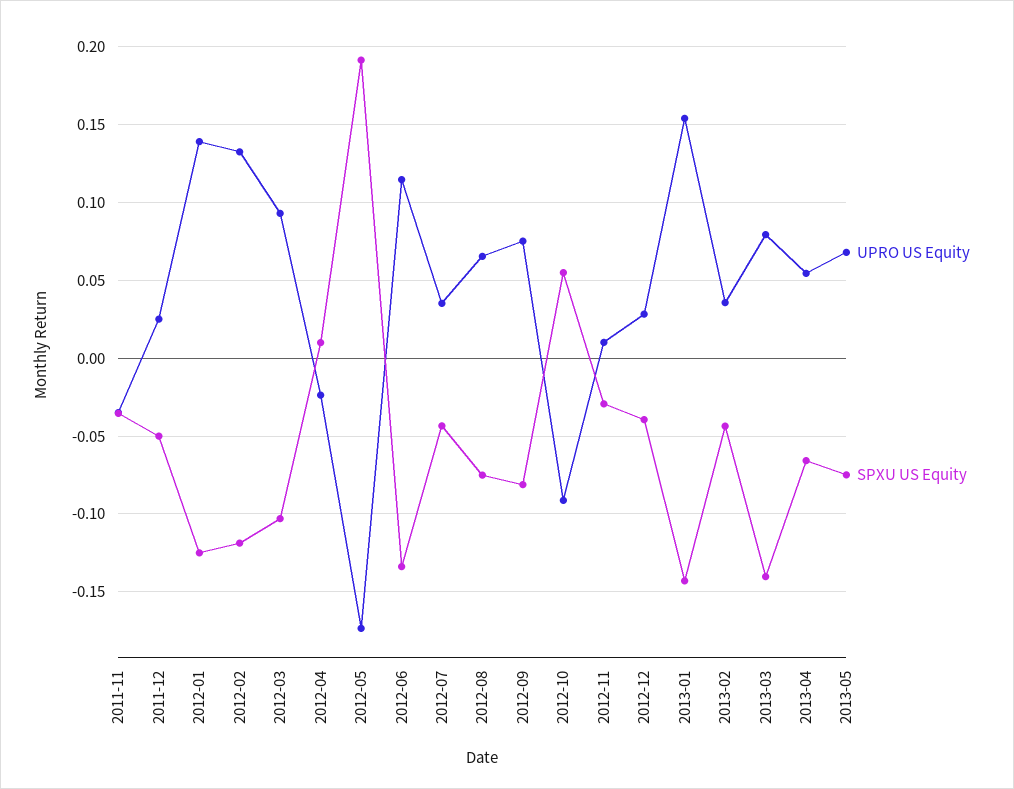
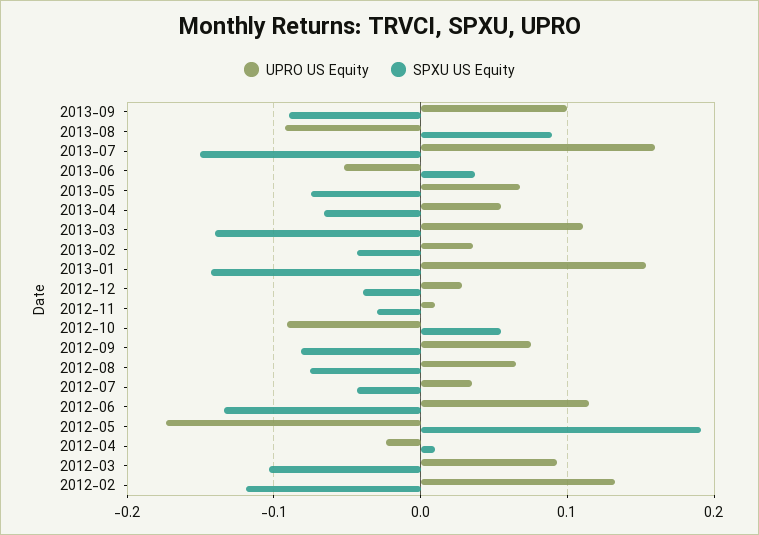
UPRO US Equity, 2011-11: -0.035 -> none
SPXU US Equity, 2011-11: -0.035 -> none
UPRO US Equity, 2011-12: 0.025 -> none
SPXU US Equity, 2011-12: -0.05 -> none
UPRO US Equity, 2012-01: 0.14 -> none
SPXU US Equity, 2012-01: -0.125 -> none
UPRO US Equity, 2013-03: 0.08 -> 0.11
UPRO US Equity, 2013-09: none -> 0.1
SPXU US Equity, 2013-09: none -> -0.09
UPRO US Equity, 2013-08: none -> -0.09
SPXU US Equity, 2013-08: none -> 0.09
UPRO US Equity, 2013-07: none -> 0.16
SPXU US Equity, 2013-07: none -> -0.15
UPRO US Equity, 2013-06: none -> -0.05
SPXU US Equity, 2013-06: none -> 0.04

